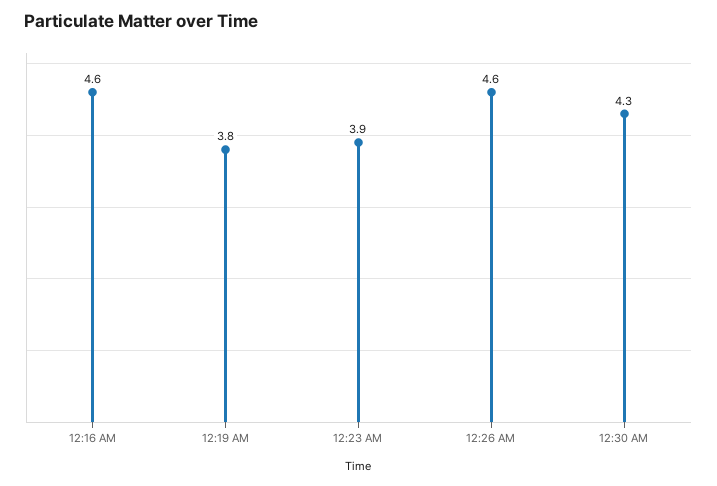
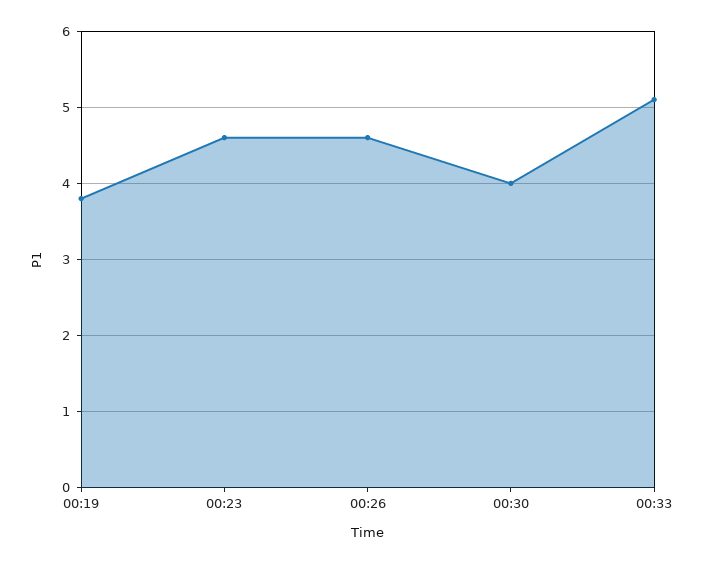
12:16 AM: 4.6 -> none
12:23 AM: 3.9 -> 4.6
12:30 AM: 4.3 -> 4
00:33: none -> 5.1

